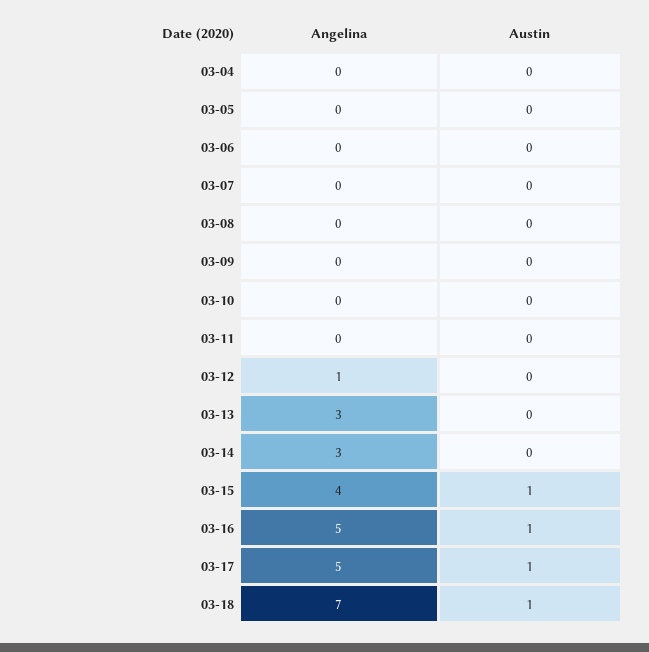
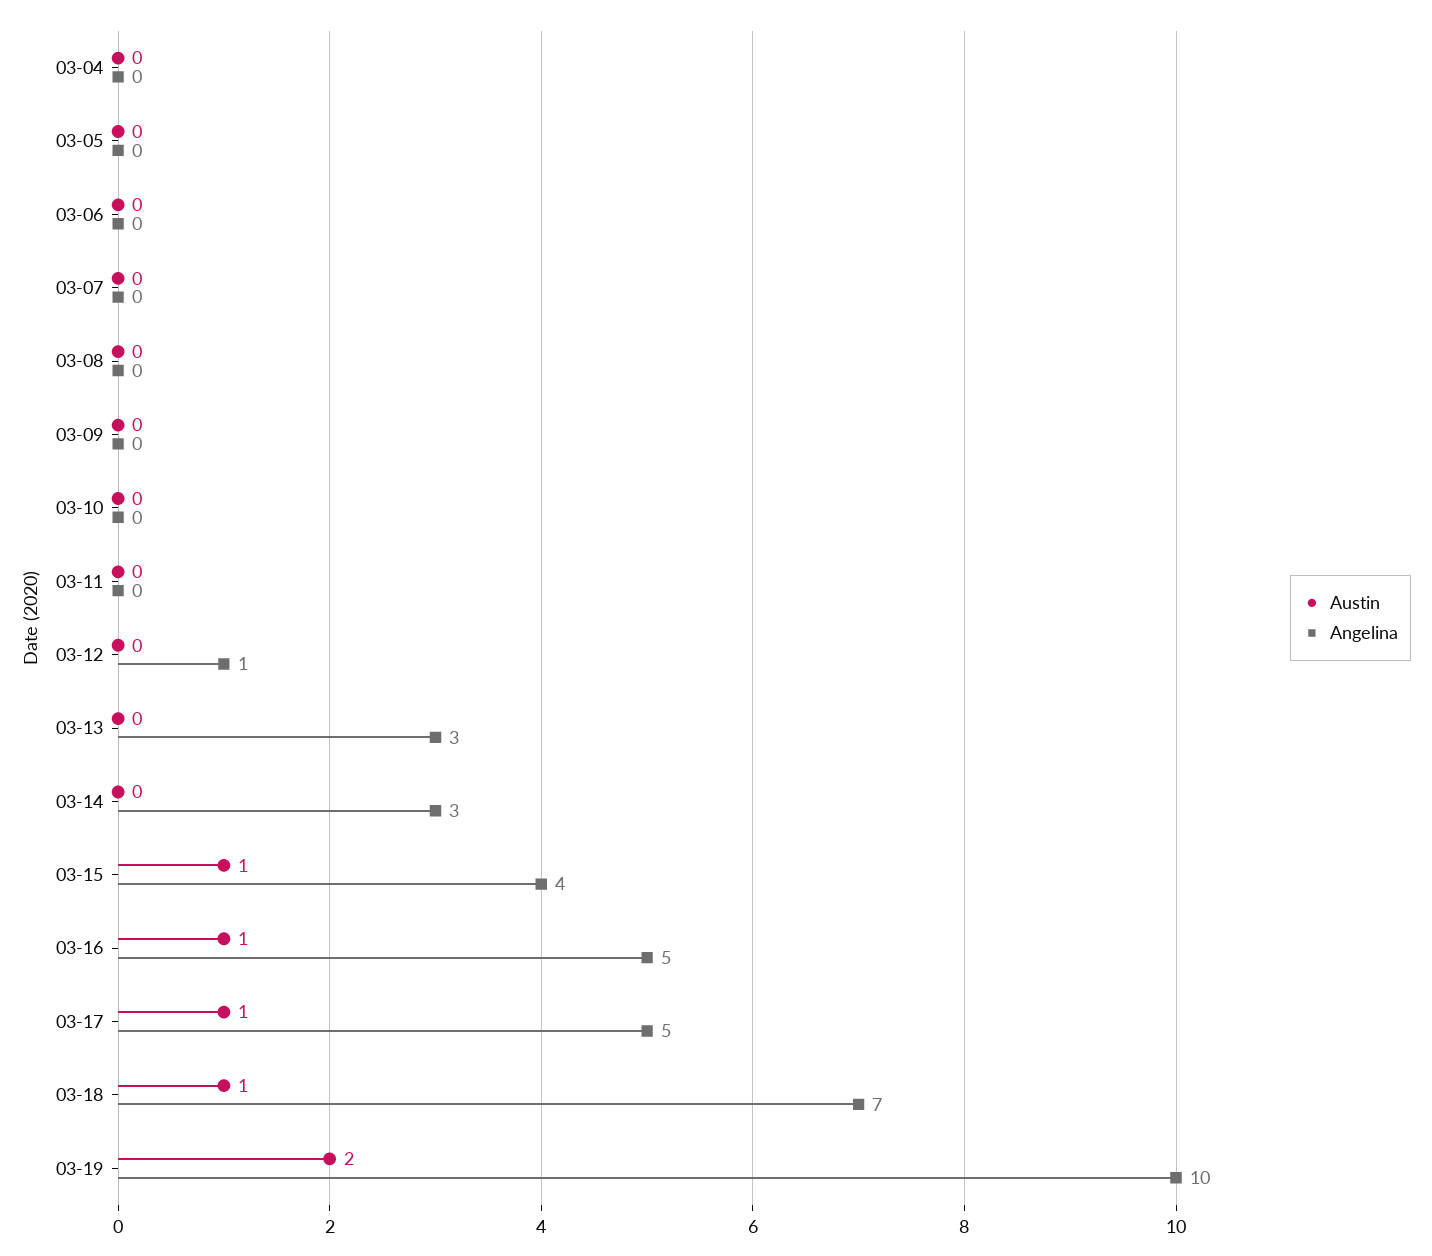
Austin, 03-19: none -> 2
Angelina, 03-19: none -> 10

